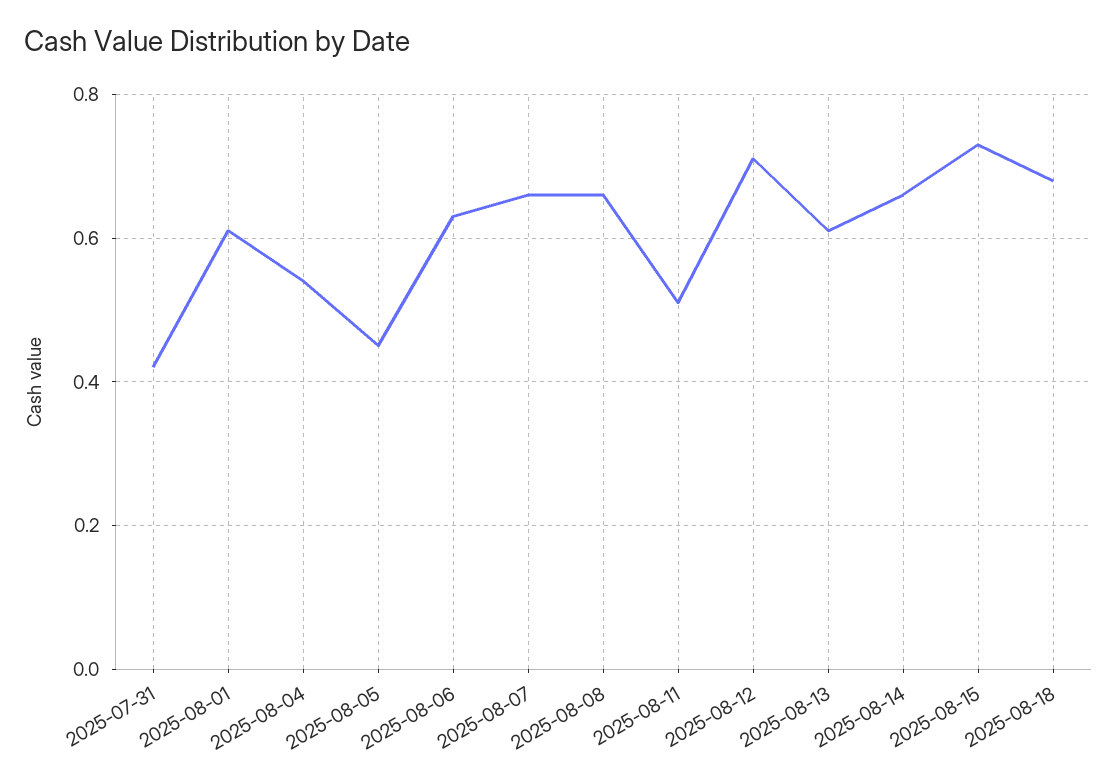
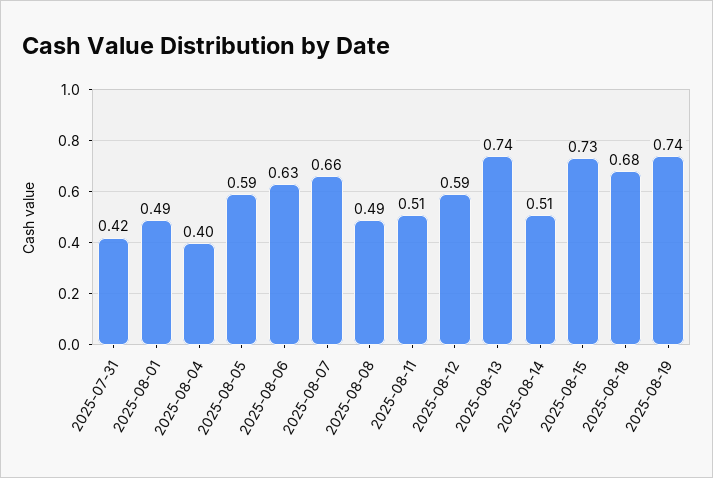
2025-08-01: 0.6 -> 0.49
2025-08-04: 0.55 -> 0.4
2025-08-05: 0.45 -> 0.59
2025-08-08: 0.65 -> 0.49
2025-08-12: 0.7 -> 0.59
2025-08-13: 0.6 -> 0.74
2025-08-14: 0.65 -> 0.51
2025-08-19: none -> 0.74

